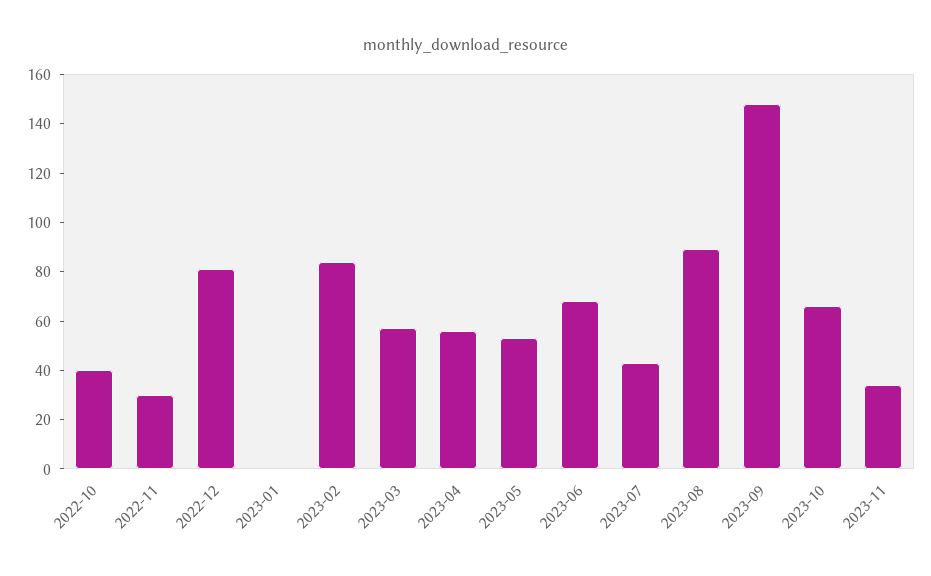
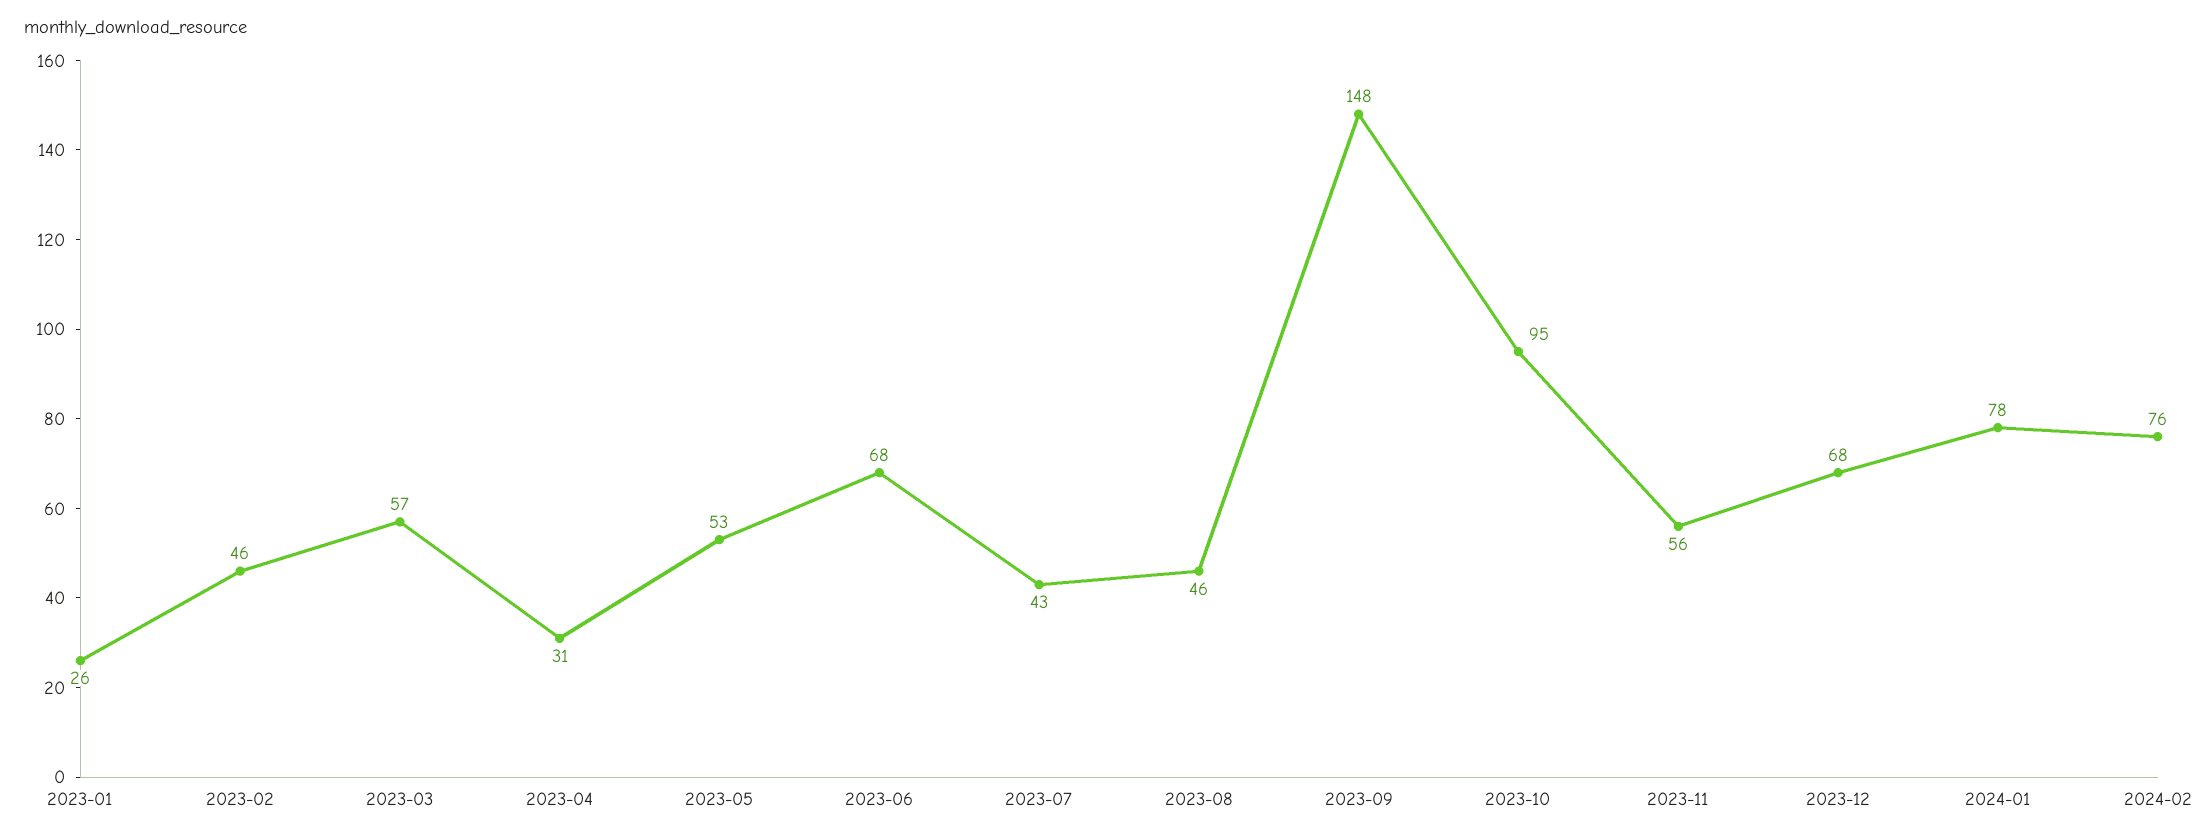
2022-10: 40 -> none
2022-11: 30 -> none
2022-12: 80 -> none
2023-01: 0 -> 26
2023-02: 85 -> 46
2023-04: 55 -> 31
2023-08: 90 -> 46
2023-10: 65 -> 95
2023-11: 35 -> 56
2023-12: none -> 68
2024-01: none -> 78
2024-02: none -> 76

